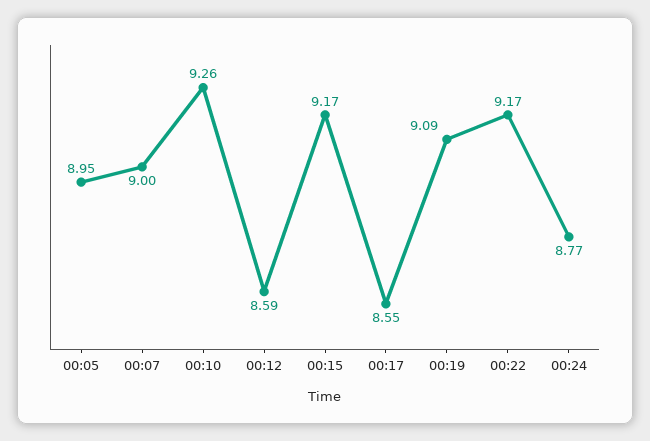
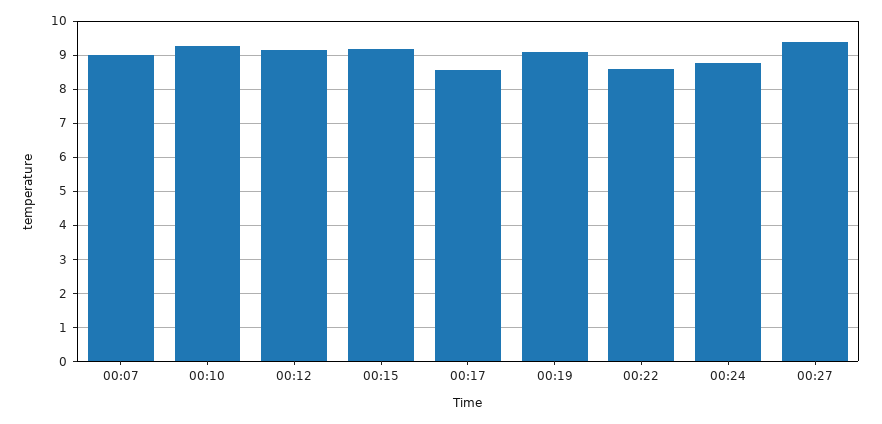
00:05: 8.95 -> none
00:12: 8.59 -> 9.2
00:22: 9.17 -> 8.6
00:27: none -> 9.4

